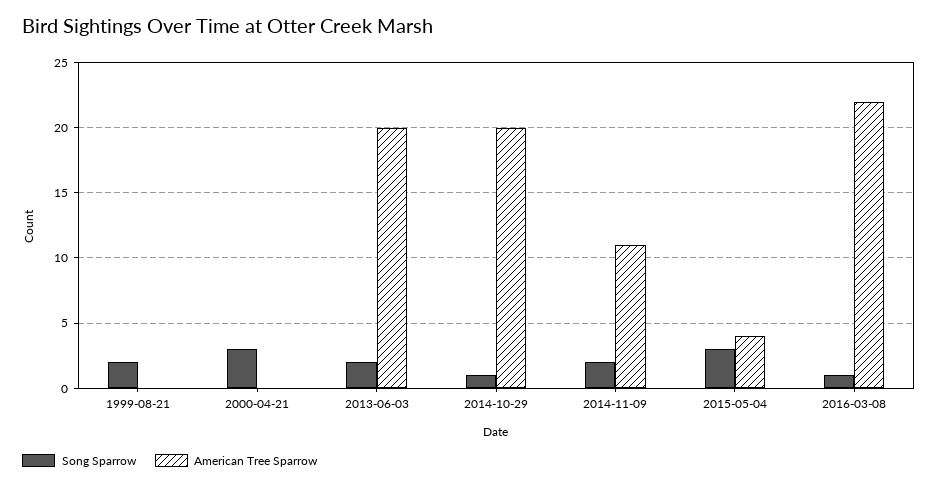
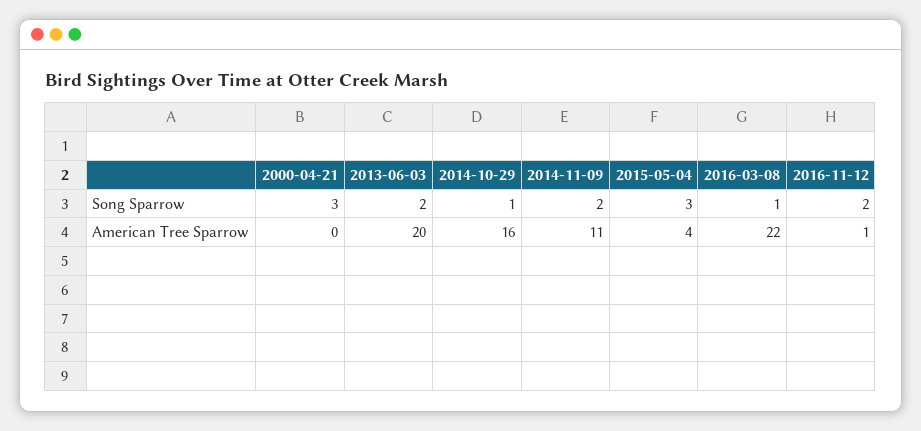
Song Sparrow, 1999-08-21: 2 -> none
American Tree Sparrow, 1999-08-21: 0 -> none
American Tree Sparrow, 2014-10-29: 20 -> 16
Song Sparrow, 2016-11-12: none -> 2
American Tree Sparrow, 2016-11-12: none -> 1

